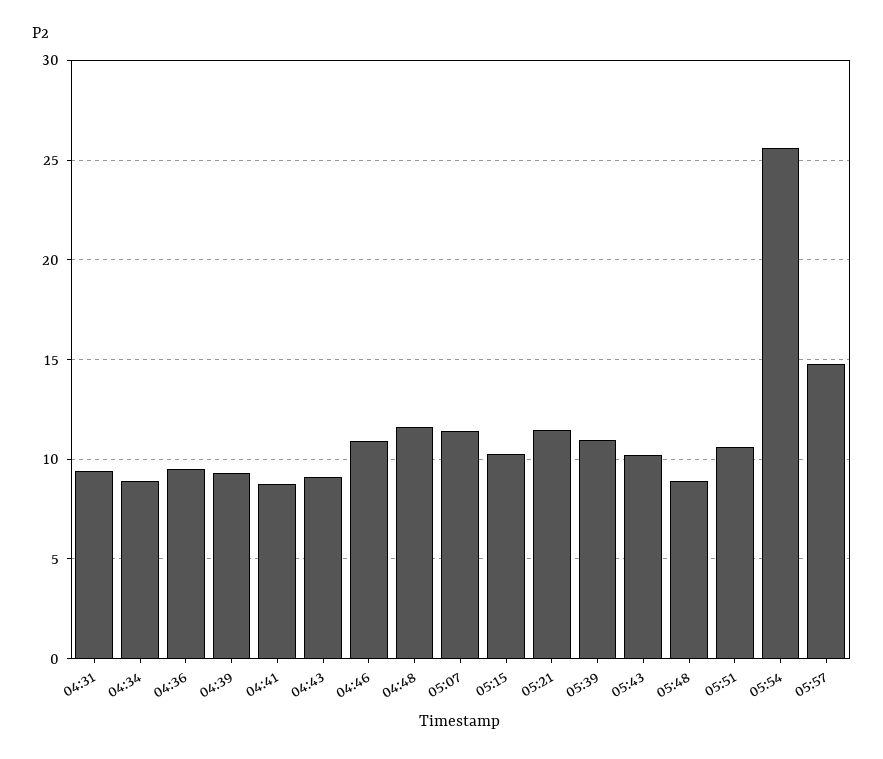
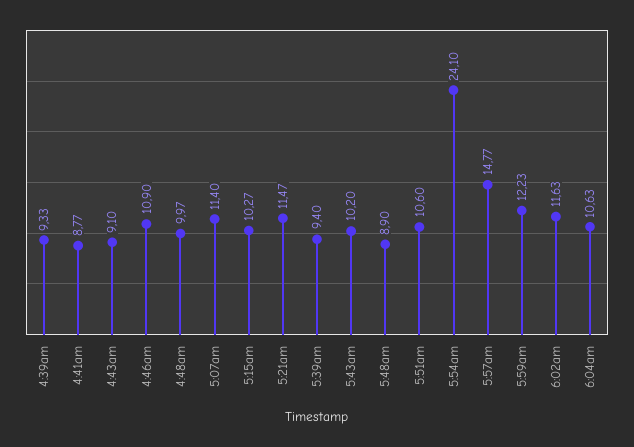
04:31: 9.5 -> none
04:34: 9 -> none
04:36: 9.5 -> none
04:48: 11.5 -> 9.97
05:39: 11 -> 9.4
05:54: 25.5 -> 24.1
5:59am: none -> 12.23
6:02am: none -> 11.63
6:04am: none -> 10.63

